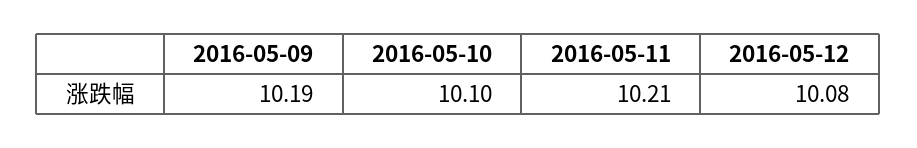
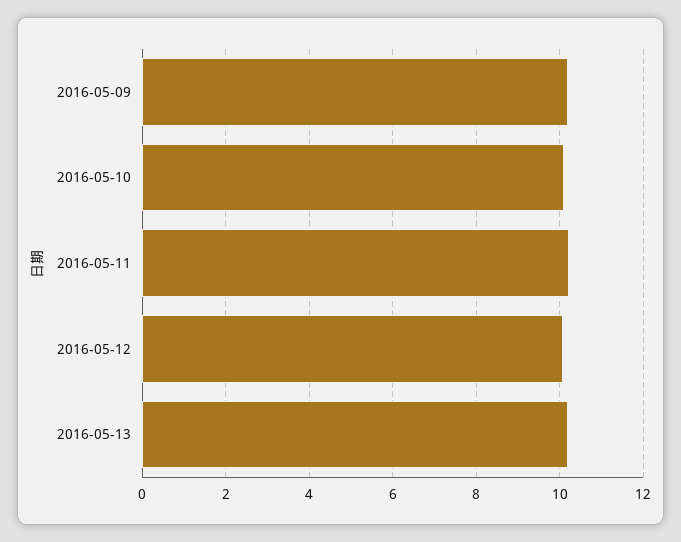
2016-05-13: none -> 10.2

